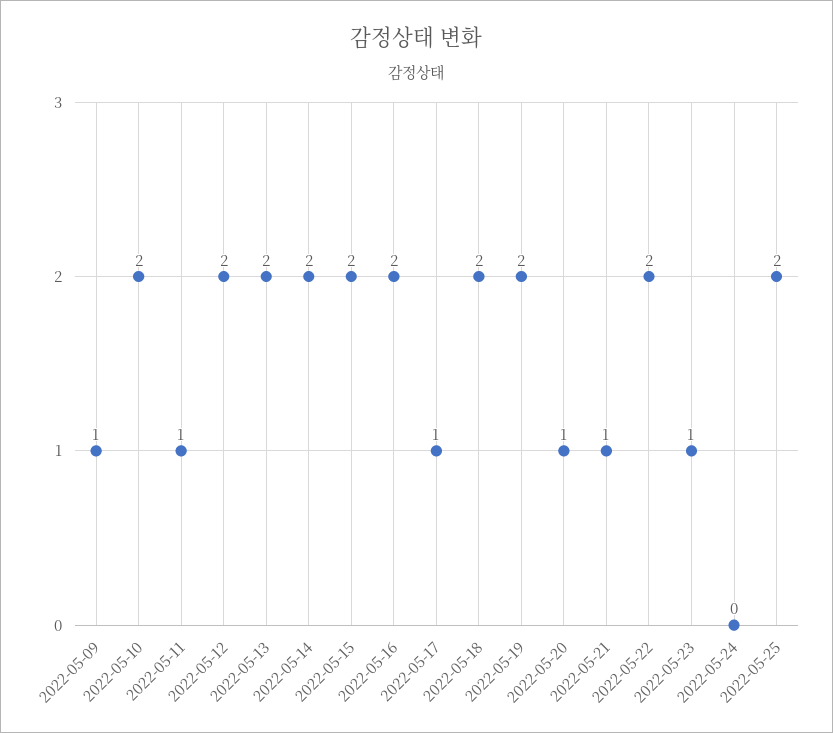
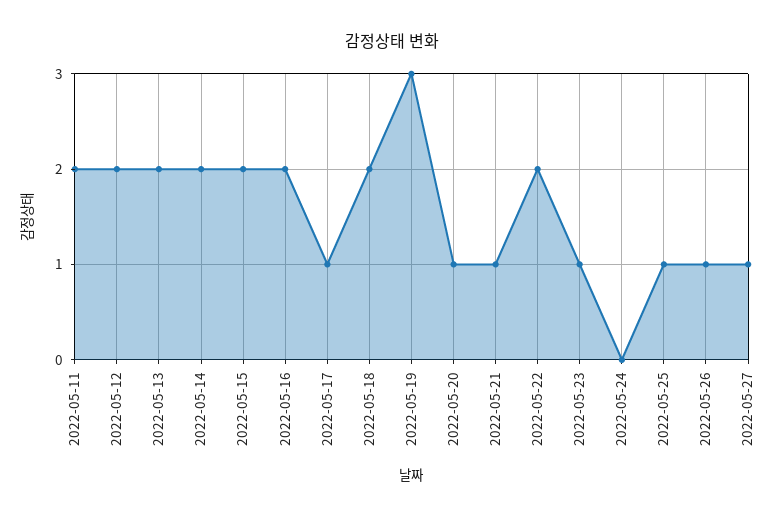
2022-05-09: 1 -> none
2022-05-10: 2 -> none
2022-05-11: 1 -> 2
2022-05-19: 2 -> 3
2022-05-25: 2 -> 1
2022-05-26: none -> 1
2022-05-27: none -> 1

